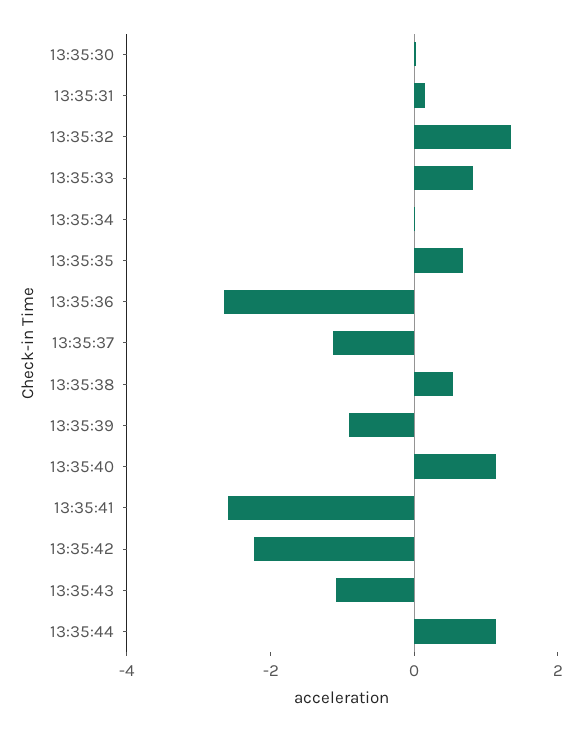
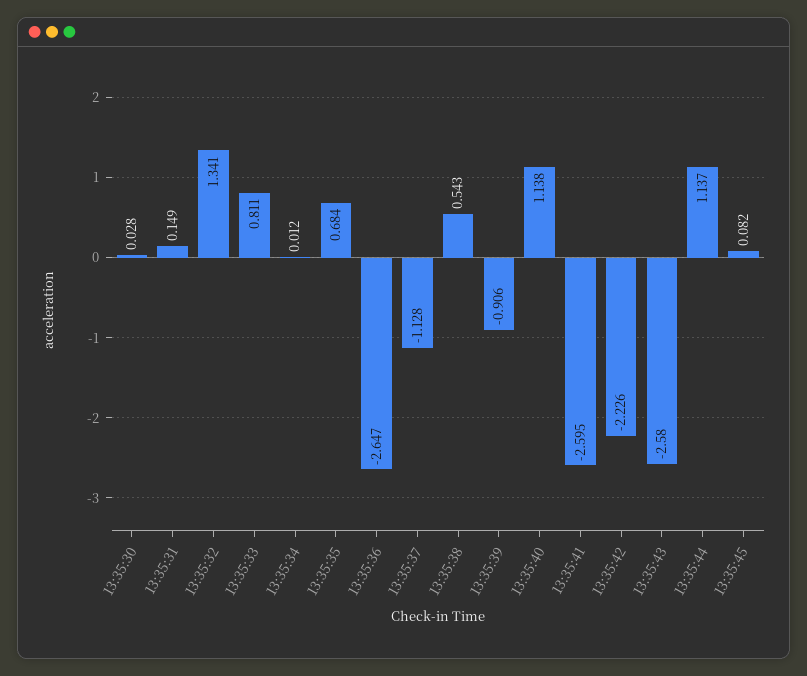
13:35:43: -1 -> -2.58
13:35:45: none -> 0.082

